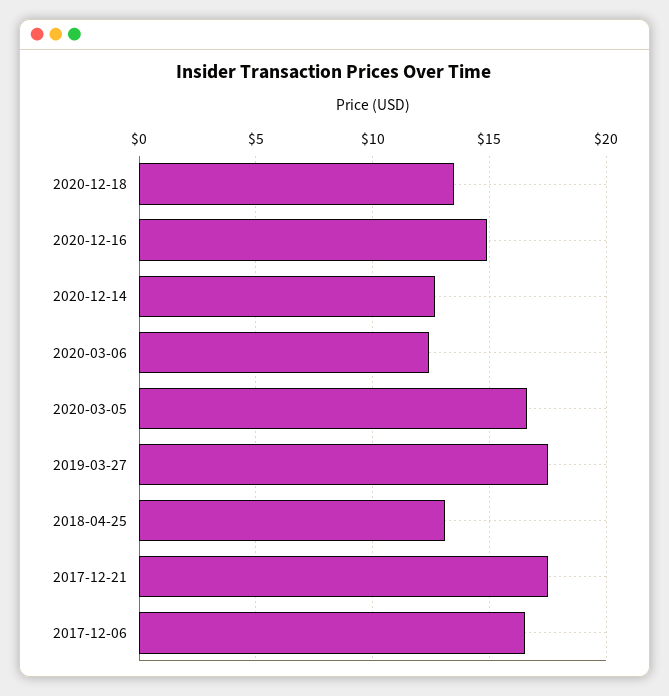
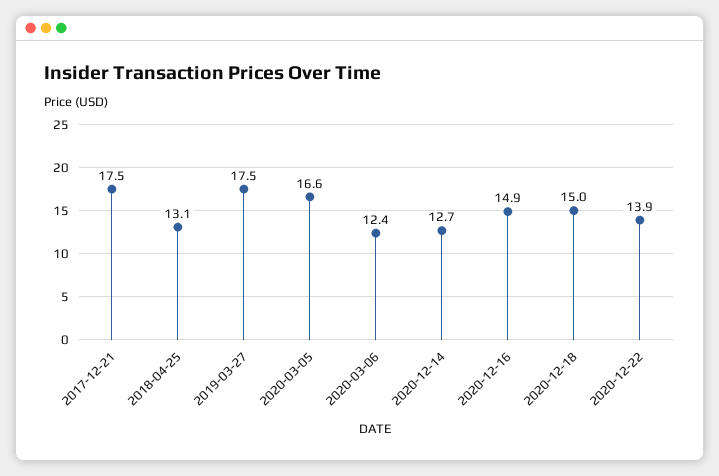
2020-12-18: 13.5 -> 15
2017-12-06: 16.5 -> none
2020-12-22: none -> 13.9

